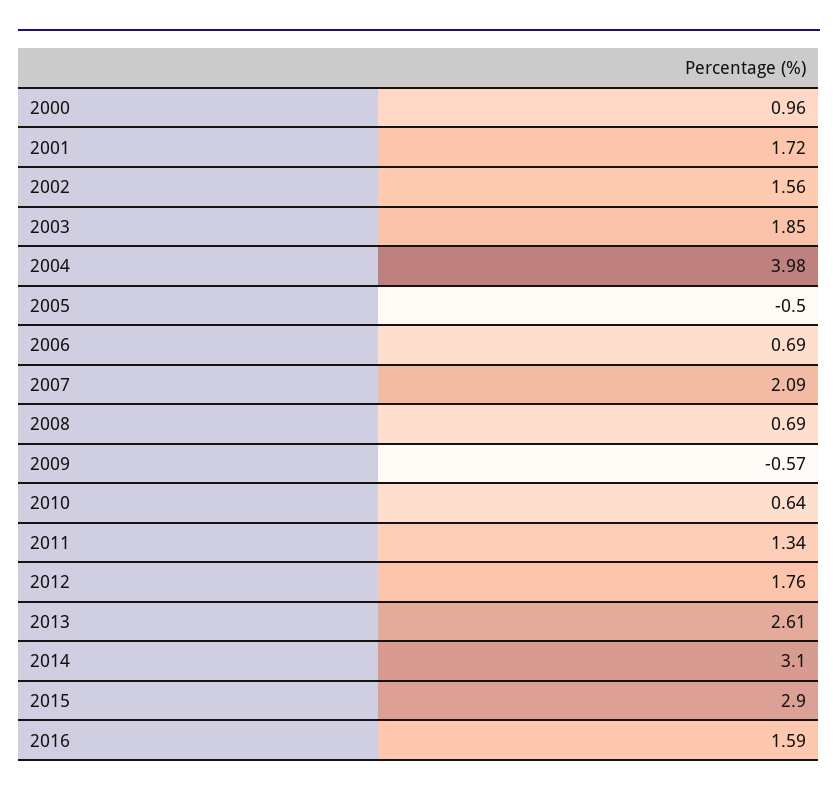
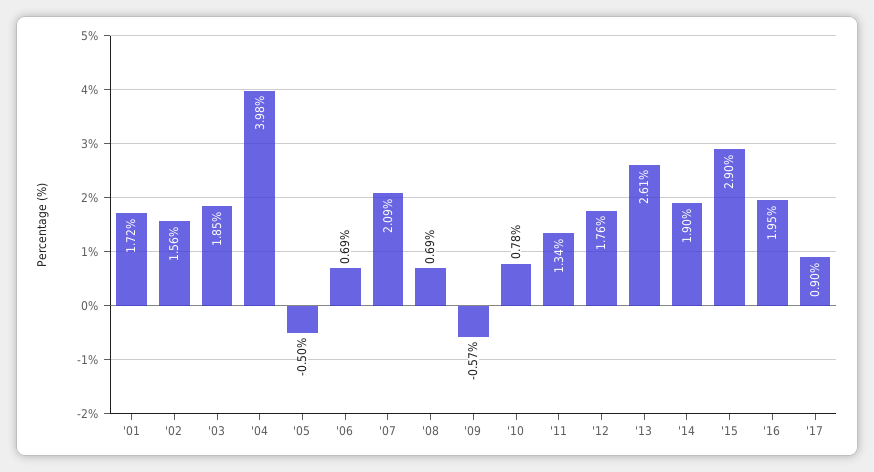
2000: 0.96 -> none
2010: 0.64 -> 0.78
2014: 3.1 -> 1.9
2016: 1.59 -> 1.95
'17: none -> 0.9

